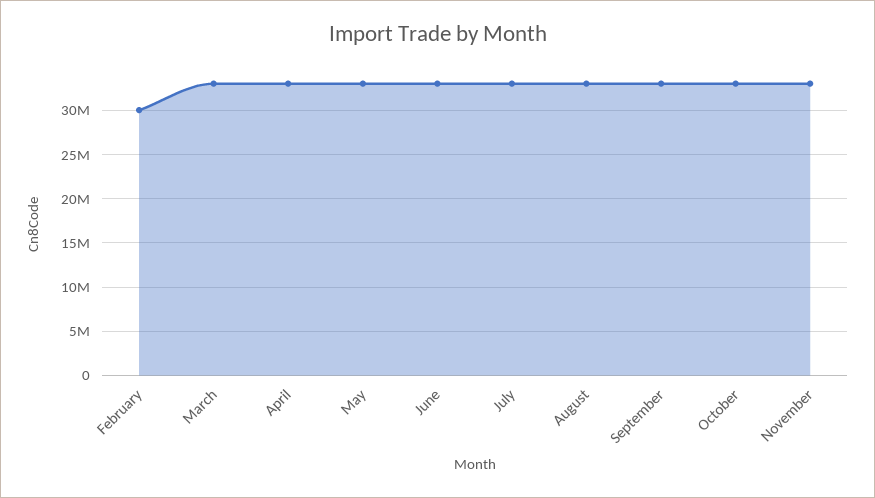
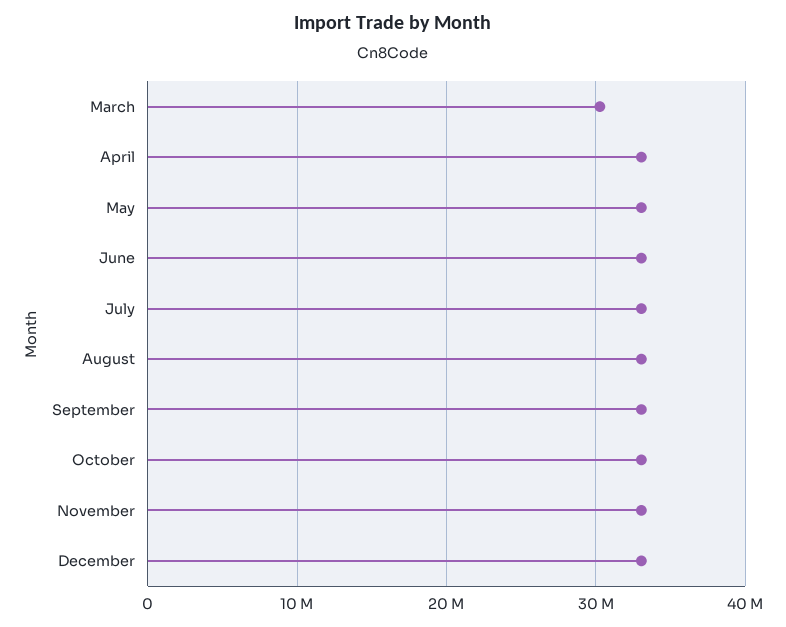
February: 30000000 -> none
March: 33000000 -> 30000000
December: none -> 33000000

